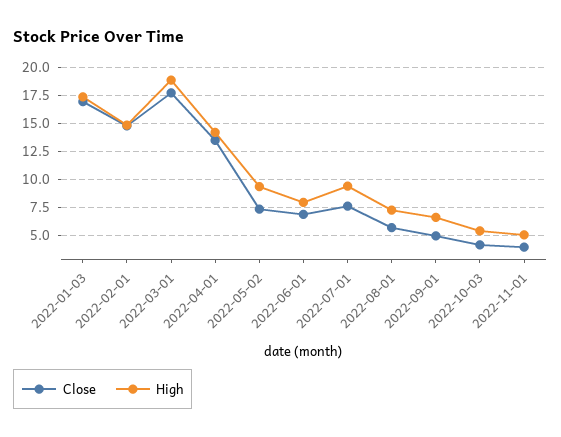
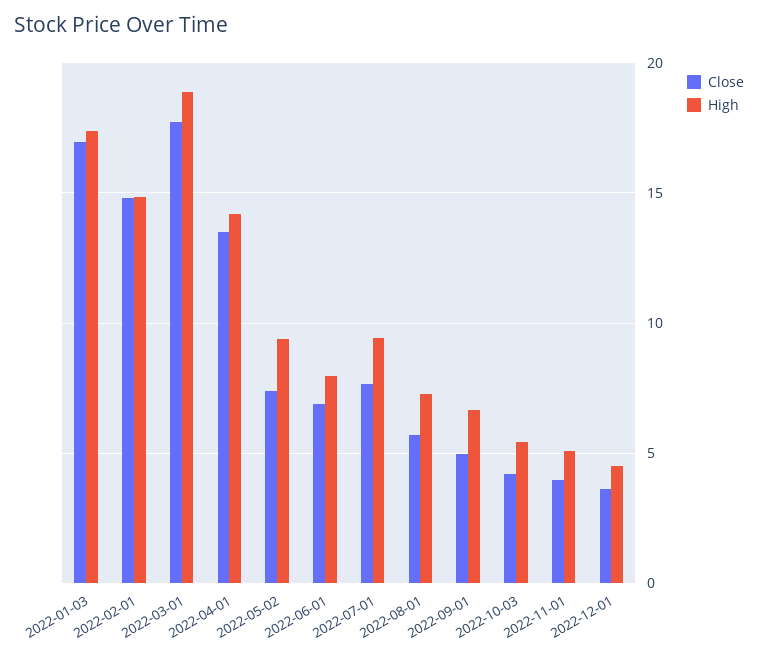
Close, 2022-12-01: none -> 3.5
High, 2022-12-01: none -> 4.5

